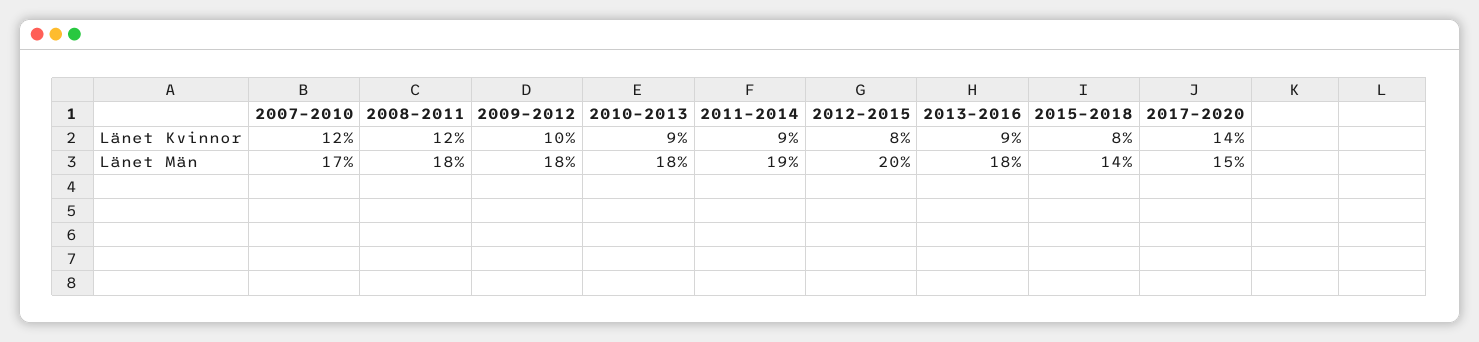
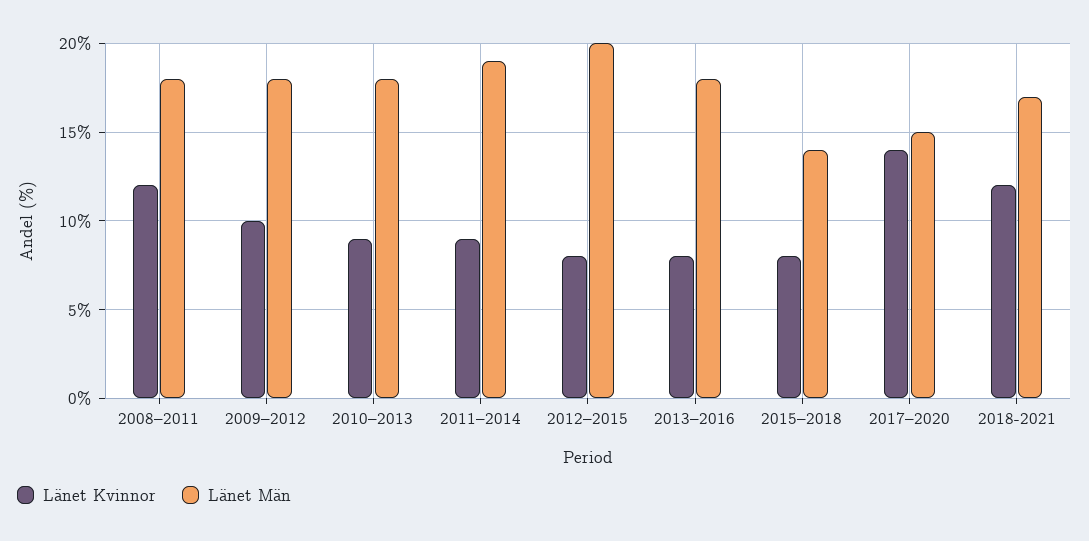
Länet Kvinnor, 2007–2010: 12 -> none
Länet Kvinnor, 2013–2016: 9 -> 8
Länet Män, 2007–2010: 17 -> none
Länet Kvinnor, 2018-2021: none -> 12
Länet Män, 2018-2021: none -> 17

